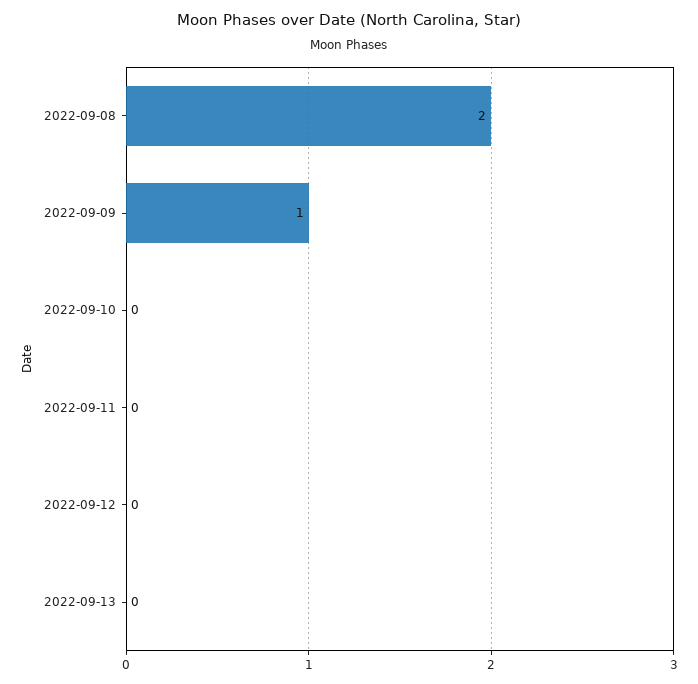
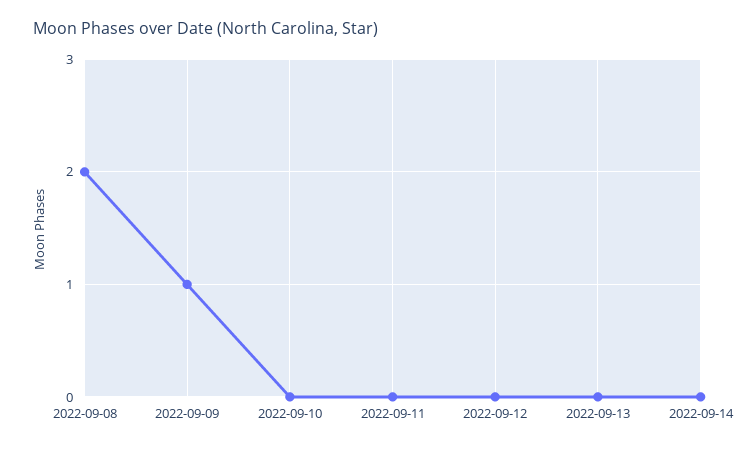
2022-09-14: none -> 0

